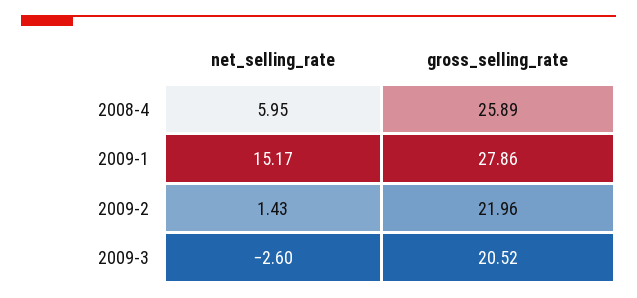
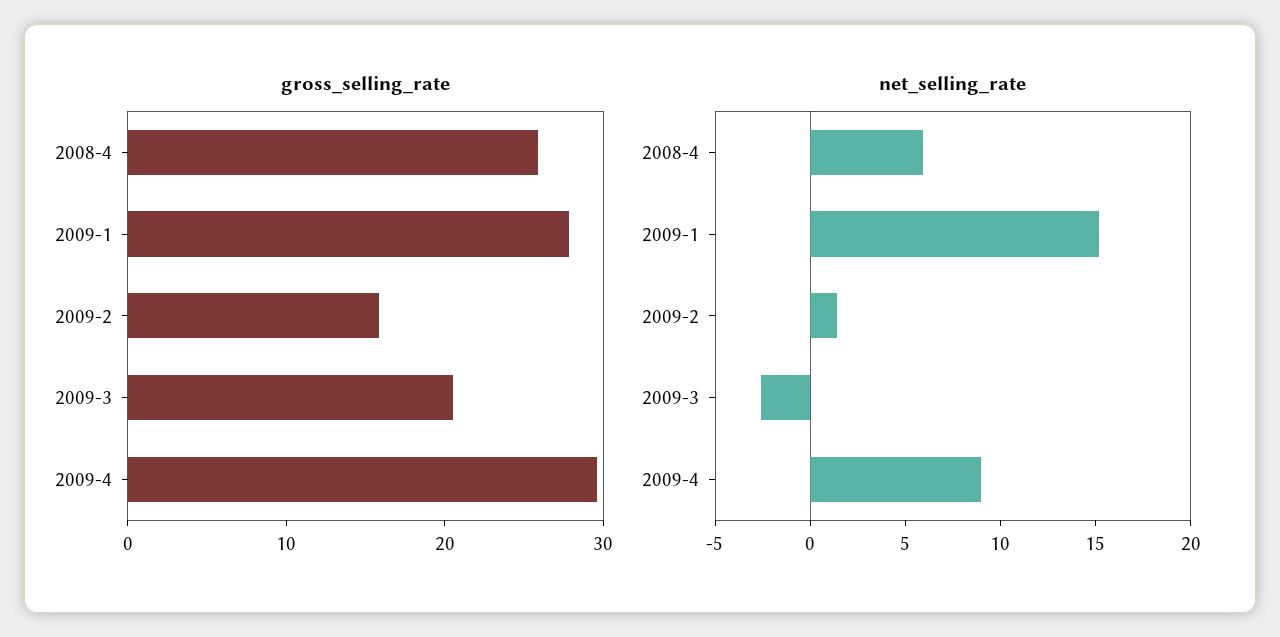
gross_selling_rate, 2009-2: 21.96 -> 16
gross_selling_rate, 2009-4: none -> 30
net_selling_rate, 2009-4: none -> 9

